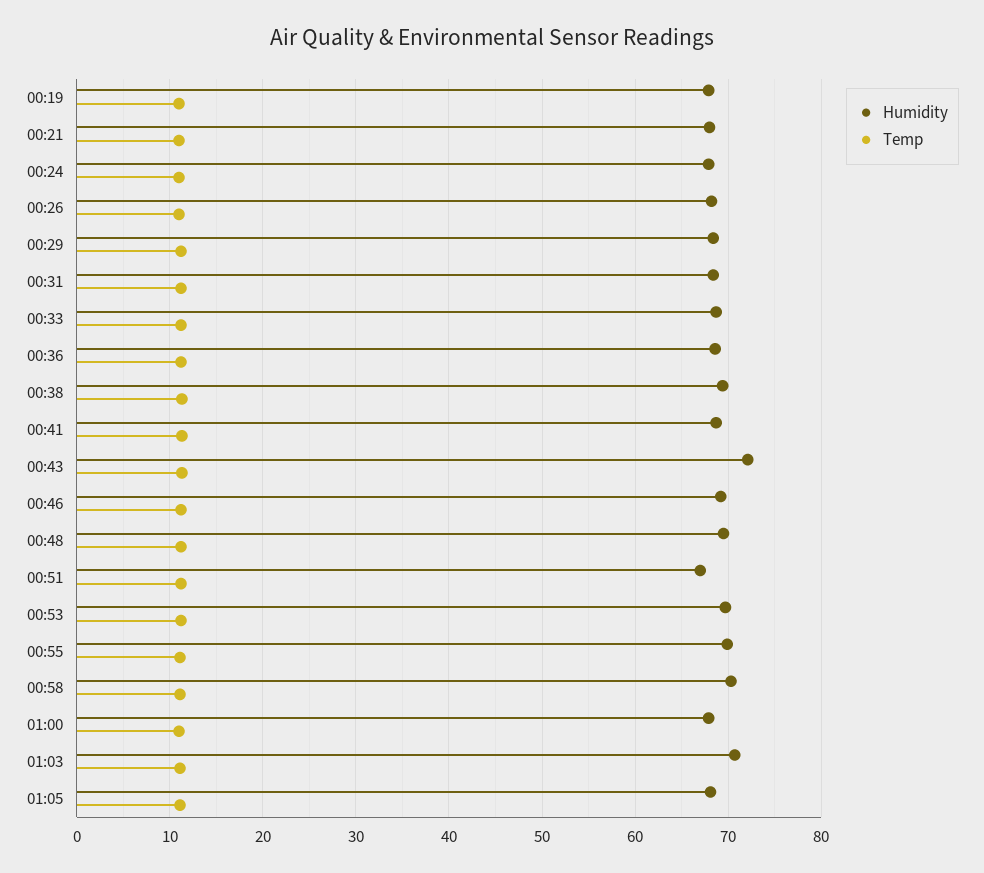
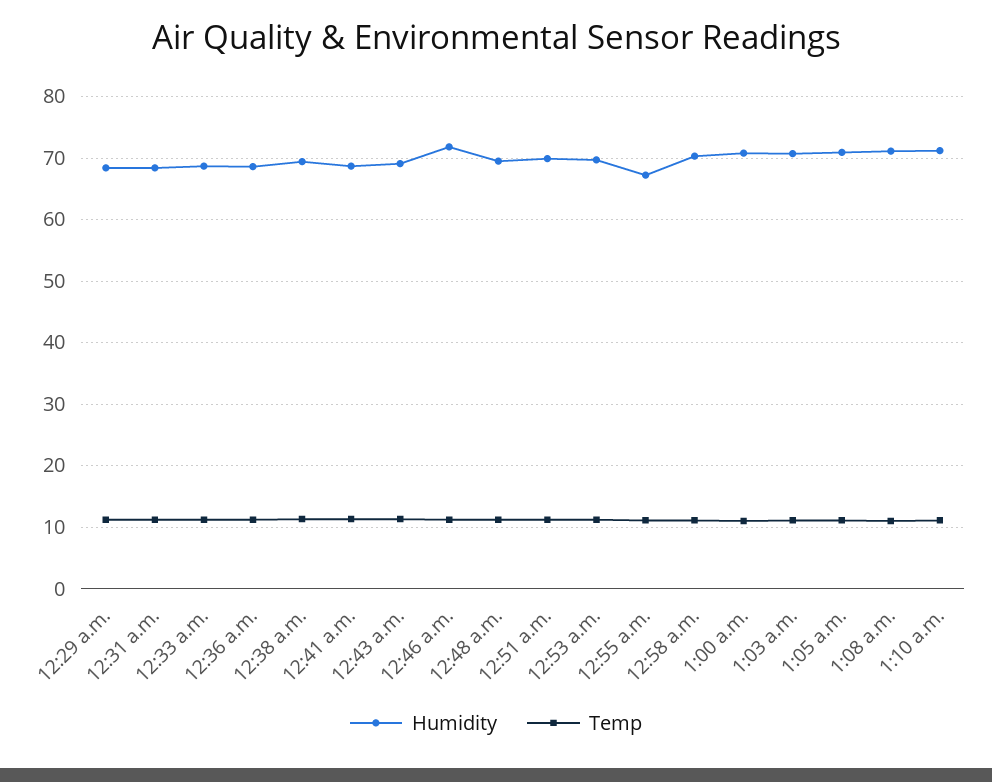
Humidity, 00:19: 68 -> none
Temp, 00:19: 11 -> none
Humidity, 00:21: 68 -> none
Temp, 00:21: 11 -> none
Humidity, 00:24: 68 -> none
Temp, 00:24: 11 -> none
Humidity, 00:26: 68 -> none
Temp, 00:26: 11 -> none
Humidity, 00:43: 72 -> 69
Humidity, 00:46: 69 -> 72
Humidity, 00:51: 67 -> 70
Humidity, 00:55: 70 -> 67
Humidity, 01:00: 68 -> 71
Humidity, 01:05: 68 -> 71
Humidity, 1:08 a.m.: none -> 71
Temp, 1:08 a.m.: none -> 11
Humidity, 1:10 a.m.: none -> 71
Temp, 1:10 a.m.: none -> 11

